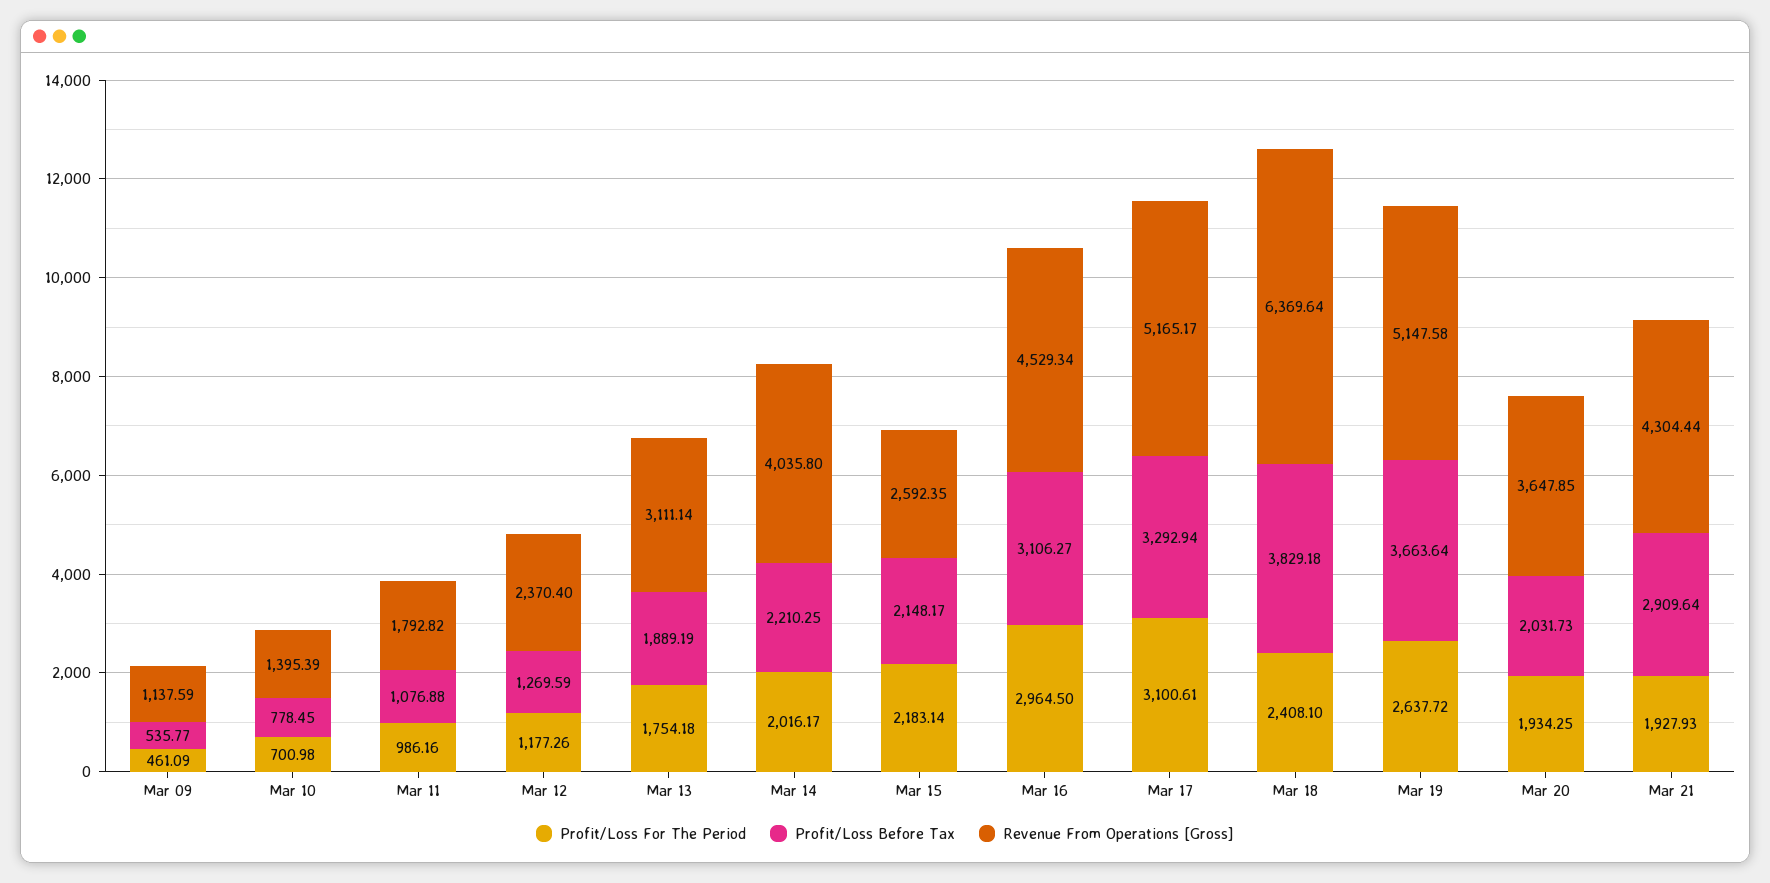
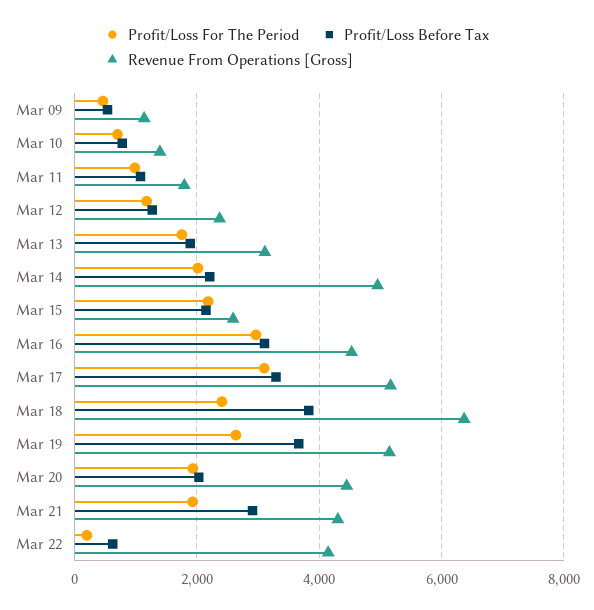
Revenue From Operations [Gross], Mar 14: 4035.8 -> 5000
Revenue From Operations [Gross], Mar 20: 3647.85 -> 4400
Profit/Loss For The Period, Mar 22: none -> 200
Profit/Loss Before Tax, Mar 22: none -> 600
Revenue From Operations [Gross], Mar 22: none -> 4200

